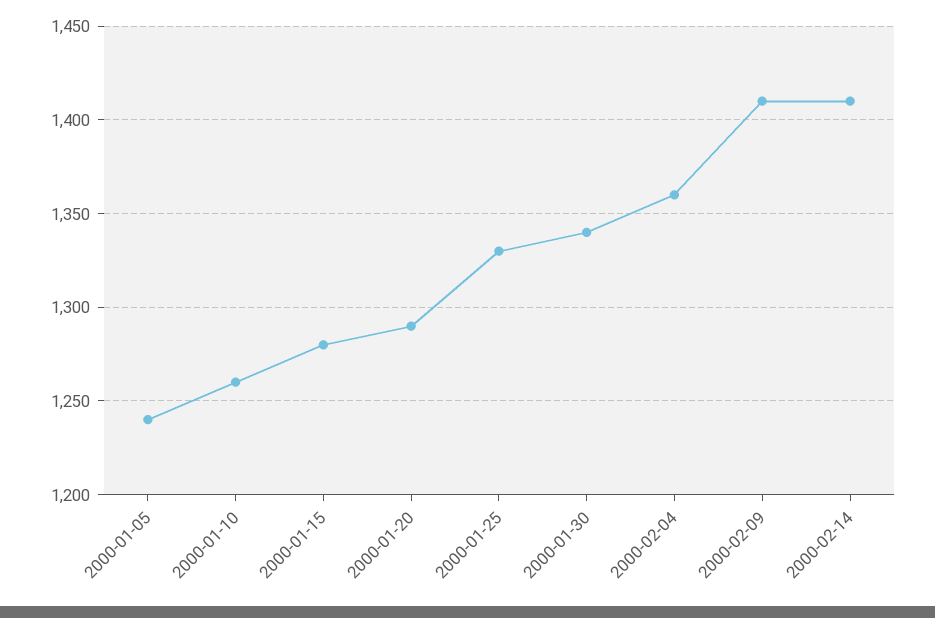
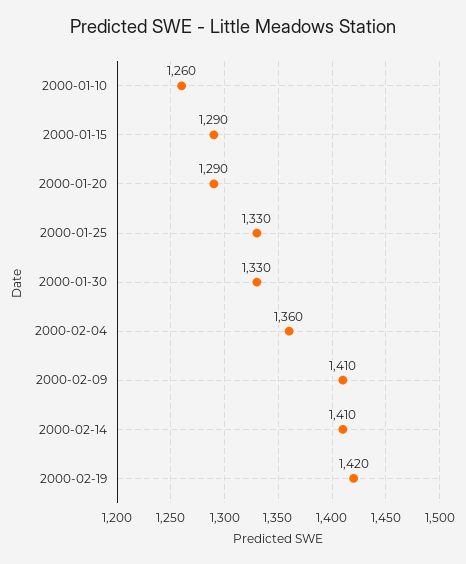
2000-01-05: 1240 -> none
2000-01-15: 1280 -> 1290
2000-01-30: 1340 -> 1330
2000-02-19: none -> 1420

